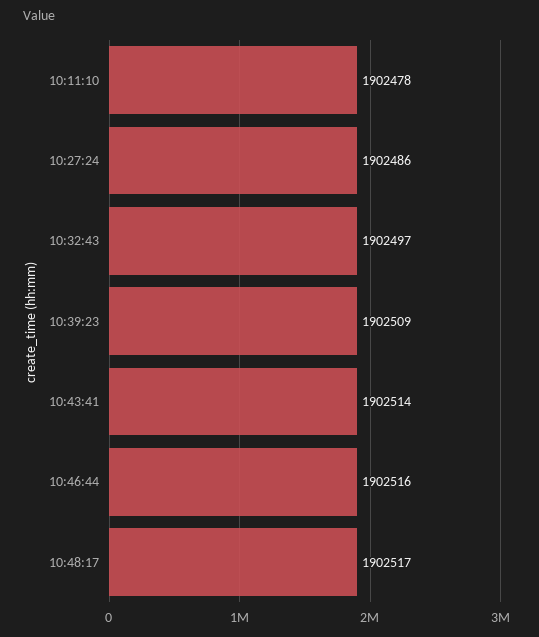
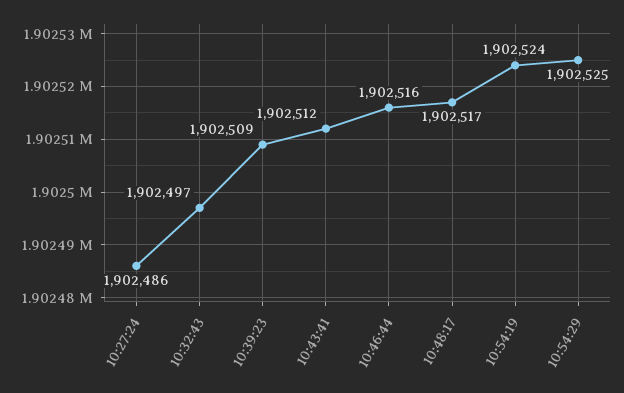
10:11:10: 1902478 -> none
10:43:41: 1902514 -> 1902512
10:54:19: none -> 1902524
10:54:29: none -> 1902525

